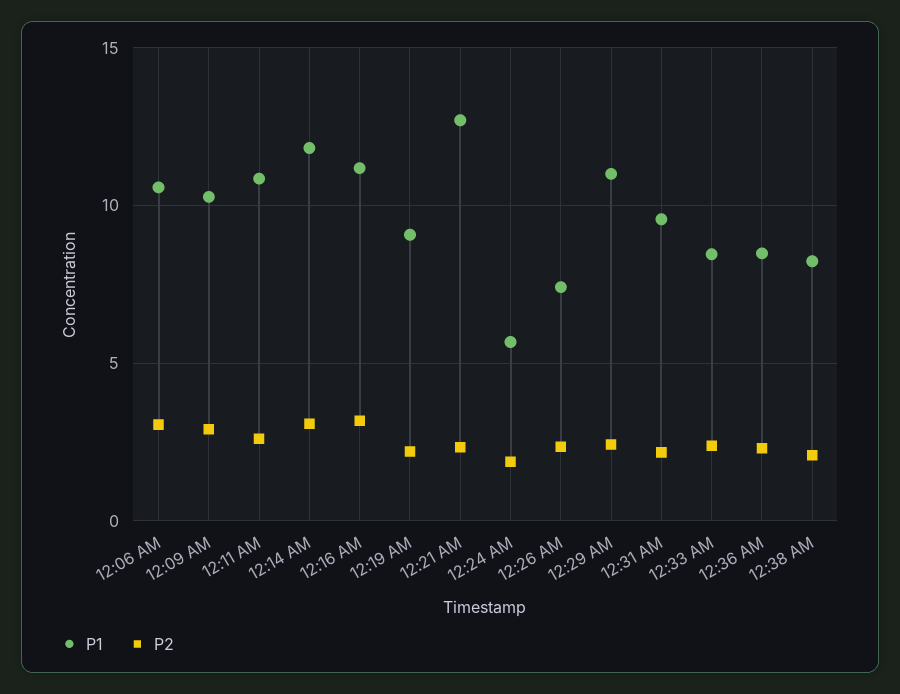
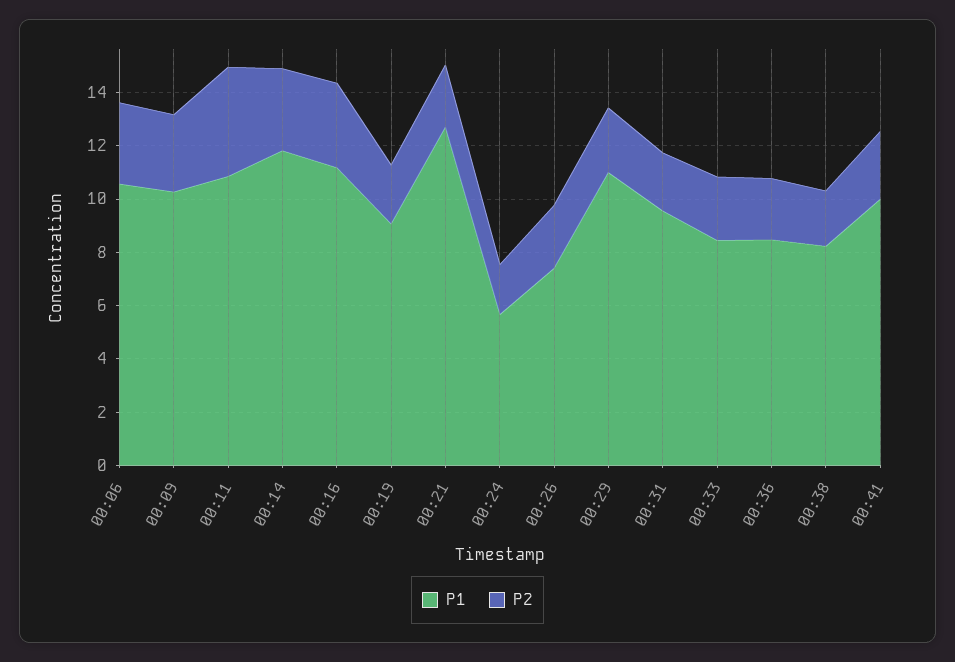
P2, 12:11 AM: 2.5 -> 4
P1, 00:41: none -> 10
P2, 00:41: none -> 2.5

